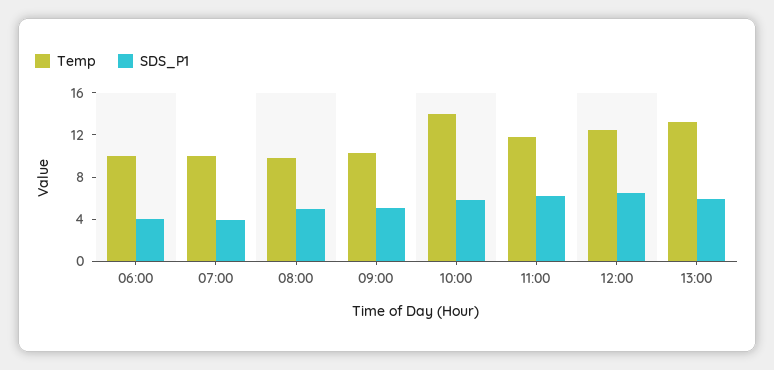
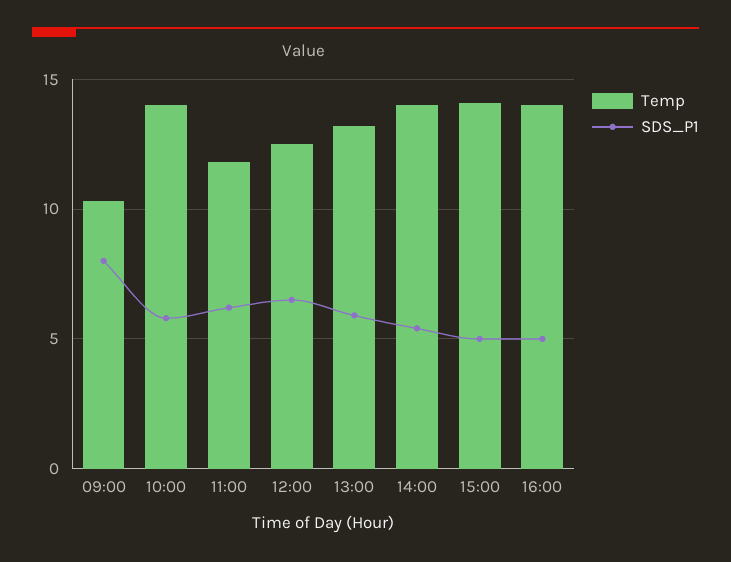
Temp, 06:00: 10 -> none
SDS_P1, 06:00: 4 -> none
Temp, 07:00: 10 -> none
SDS_P1, 07:00: 4 -> none
Temp, 08:00: 10 -> none
SDS_P1, 08:00: 5 -> none
SDS_P1, 09:00: 5 -> 8
Temp, 14:00: none -> 14
SDS_P1, 14:00: none -> 5.5
Temp, 15:00: none -> 14
SDS_P1, 15:00: none -> 5
Temp, 16:00: none -> 14
SDS_P1, 16:00: none -> 5

